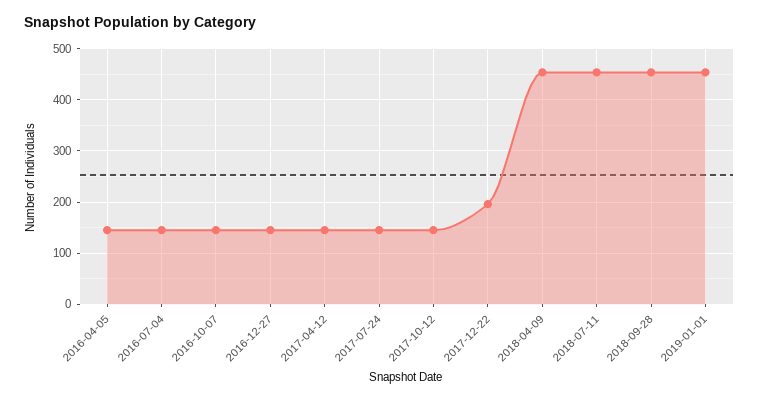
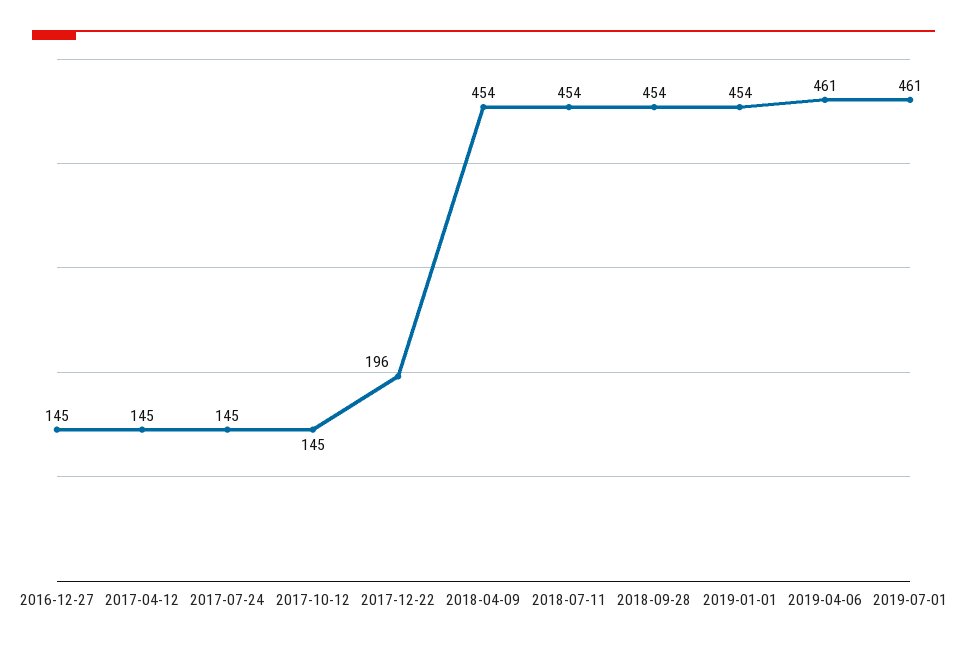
2016-04-05: 140 -> none
2016-07-04: 140 -> none
2016-10-07: 140 -> none
2019-04-06: none -> 461
2019-07-01: none -> 461

